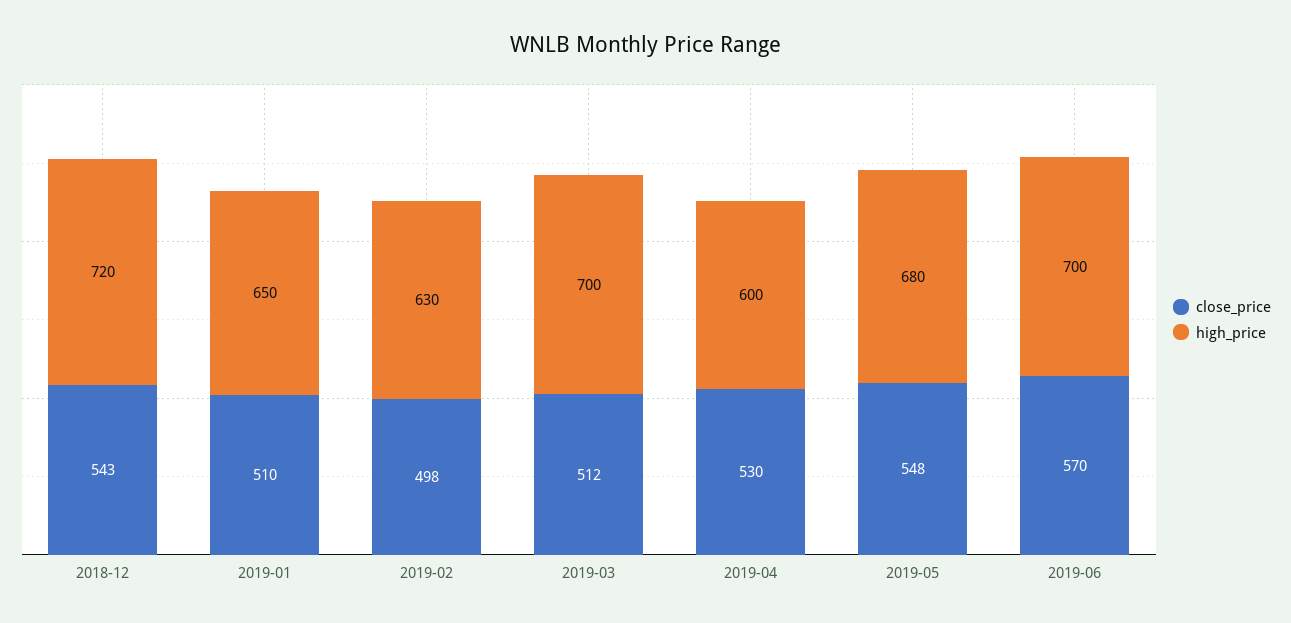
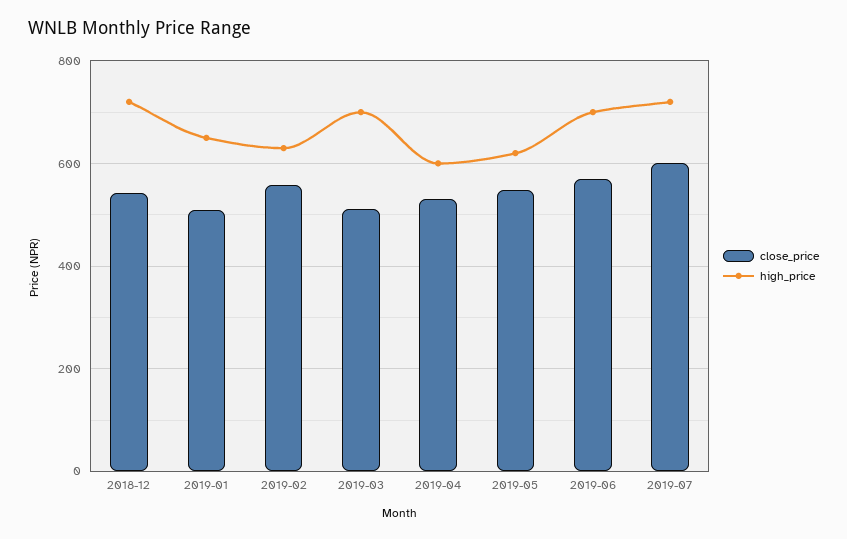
close_price, 2019-02: 498 -> 560
high_price, 2019-05: 680 -> 620
close_price, 2019-07: none -> 600
high_price, 2019-07: none -> 720

